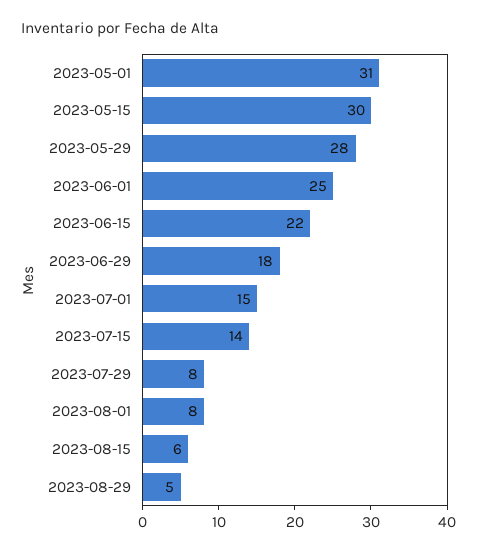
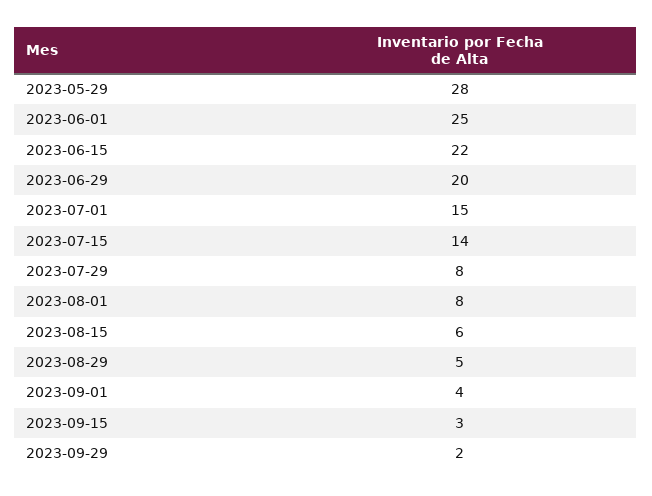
2023-05-01: 31 -> none
2023-05-15: 30 -> none
2023-06-29: 18 -> 20
2023-09-01: none -> 4
2023-09-15: none -> 3
2023-09-29: none -> 2

